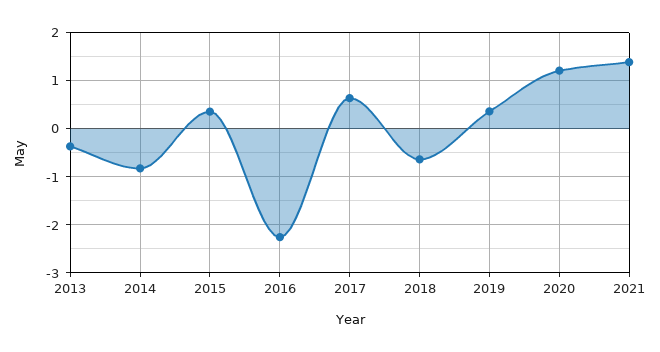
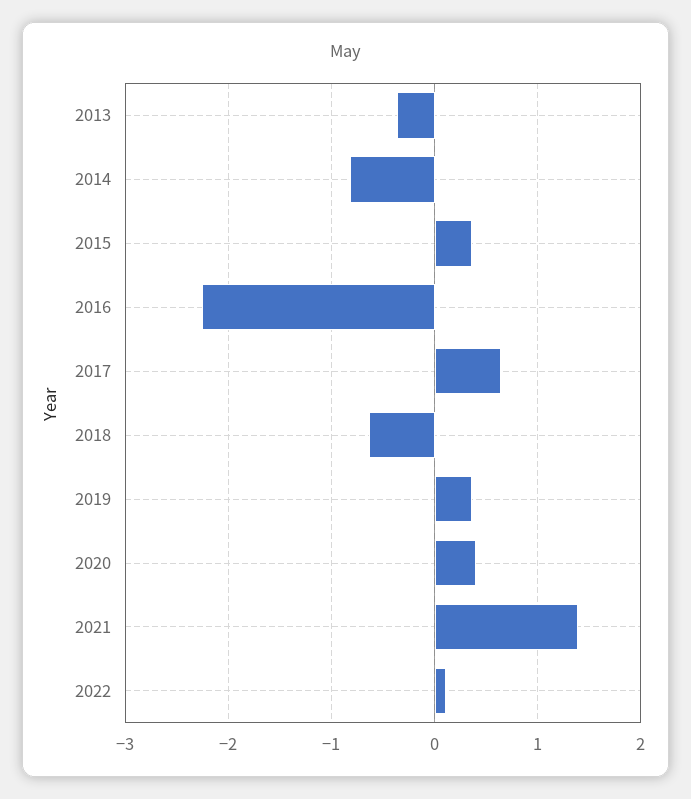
2020: 1.2 -> 0.4
2022: none -> 0.1

